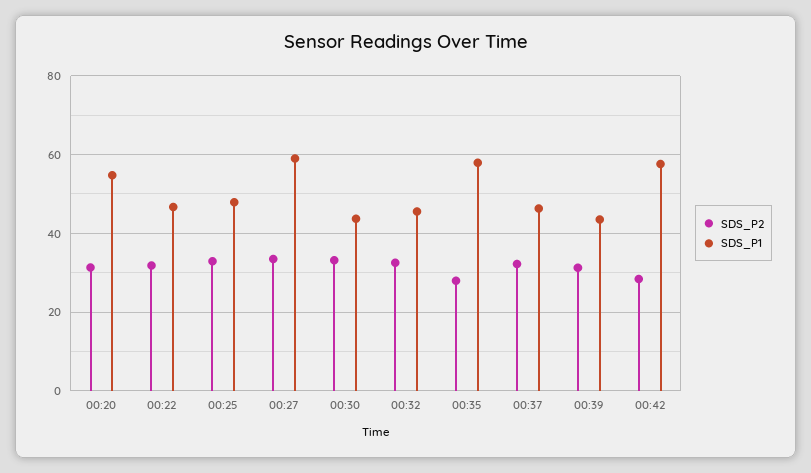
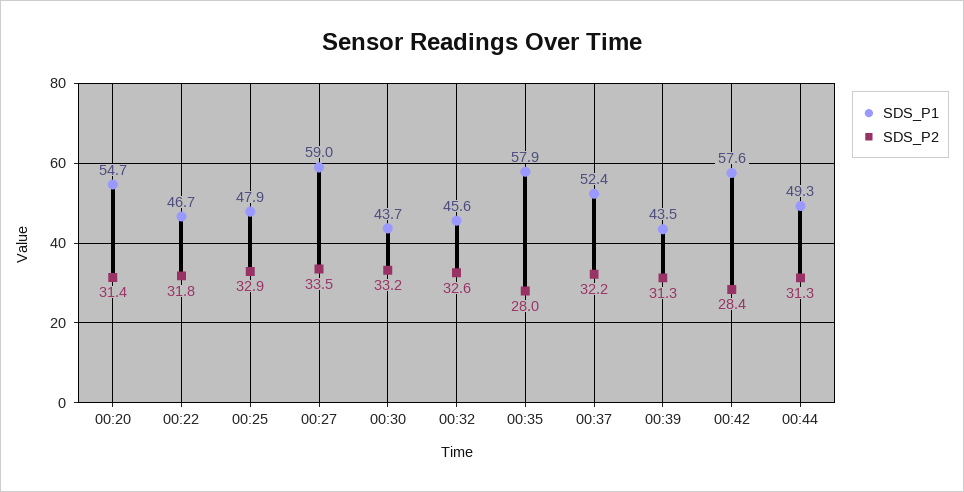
SDS_P1, 00:37: 46 -> 52.4
SDS_P1, 00:44: none -> 49.3
SDS_P2, 00:44: none -> 31.3

